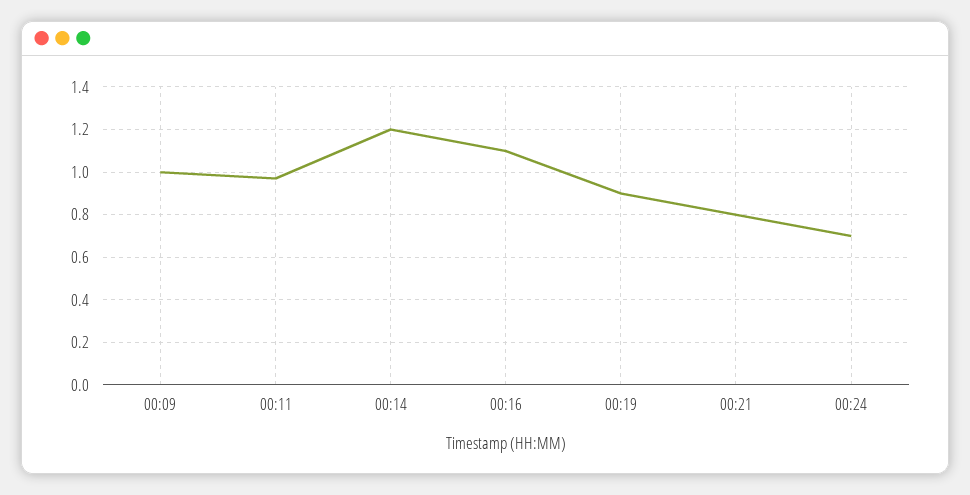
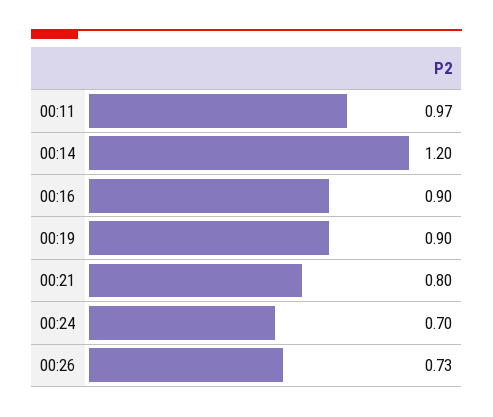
00:09: 1 -> none
00:16: 1.1 -> 0.9
00:26: none -> 0.73

